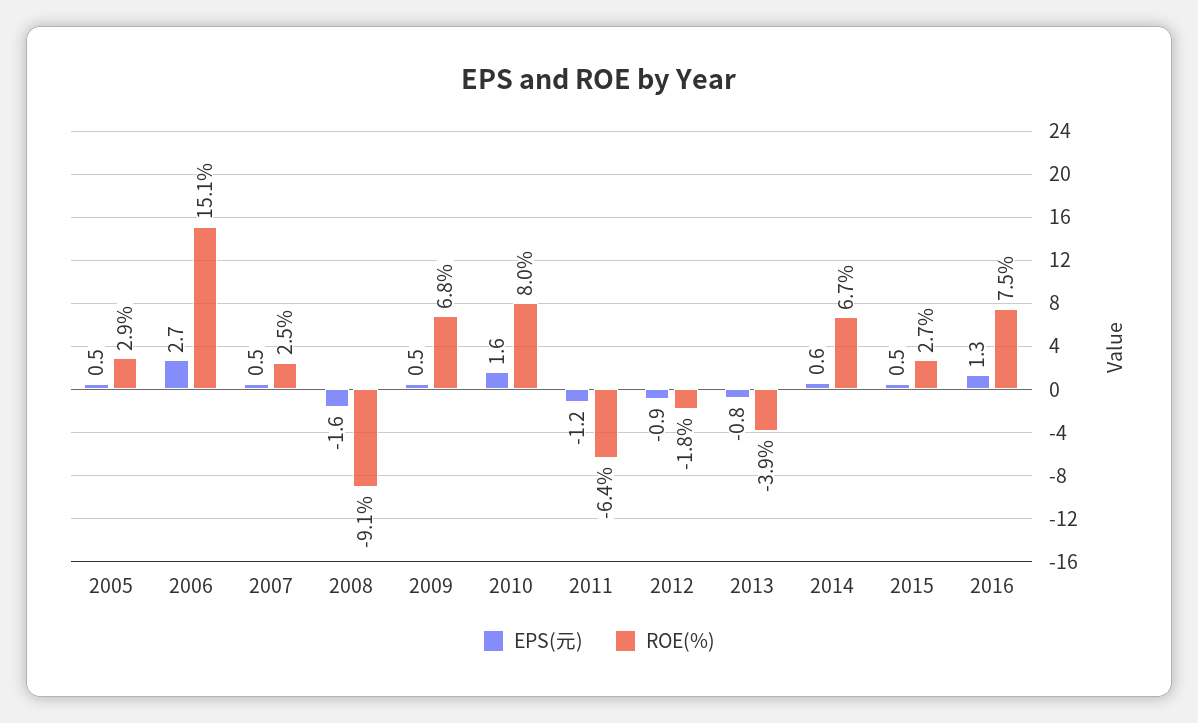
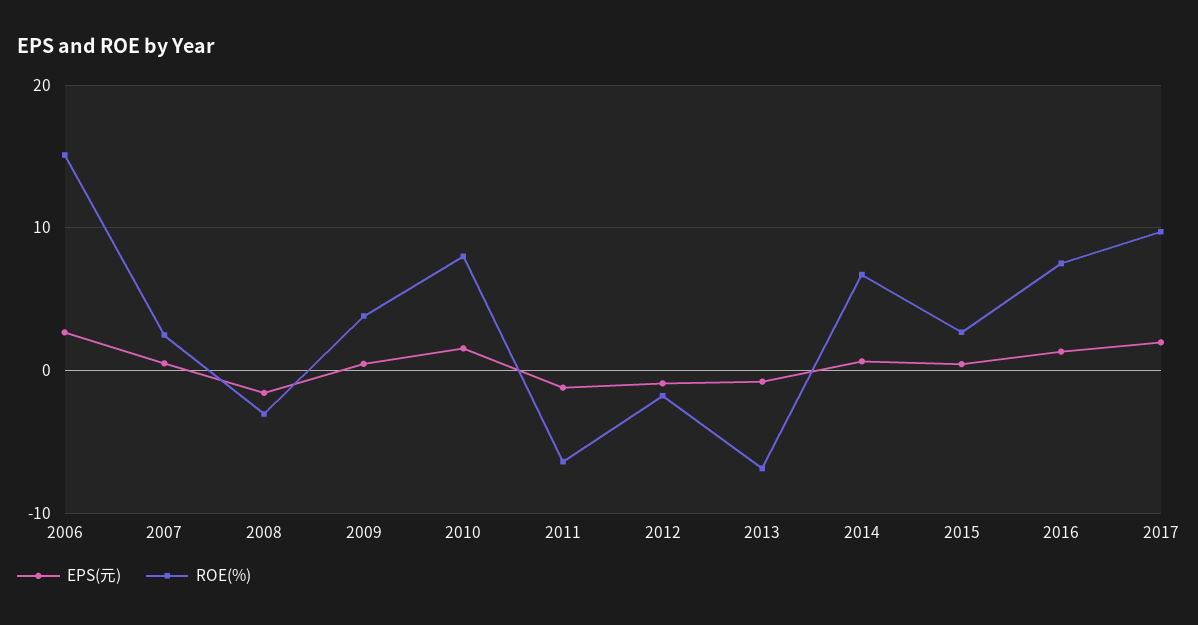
EPS(元), 2005: 0.5 -> none
ROE(%), 2005: 2.9 -> none
ROE(%), 2008: -9.1 -> -3
ROE(%), 2009: 6.8 -> 4
ROE(%), 2013: -3.9 -> -7
EPS(元), 2017: none -> 2
ROE(%), 2017: none -> 10

